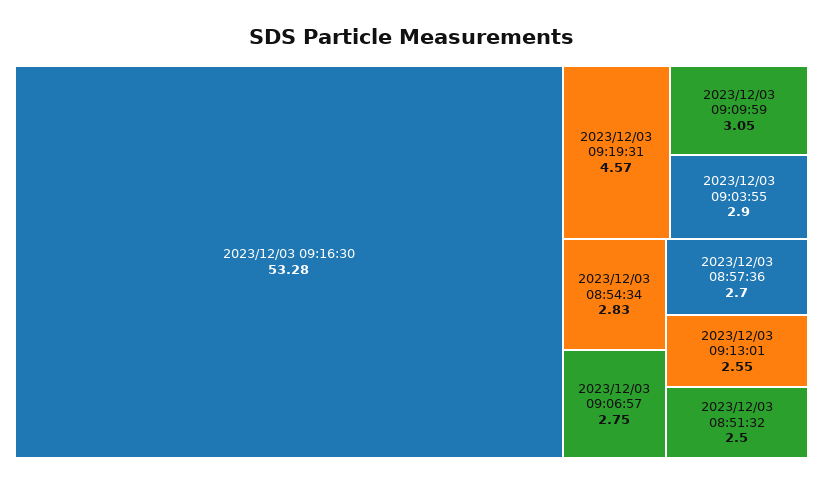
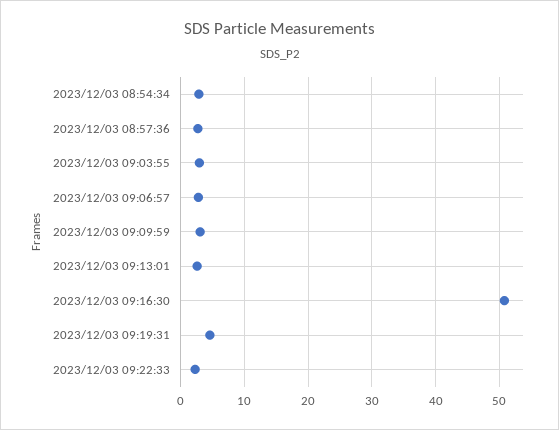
2023/12/03 09:16:30: 53.28 -> 51
2023/12/03 08:51:32: 2.5 -> none
2023/12/03 09:22:33: none -> 2

